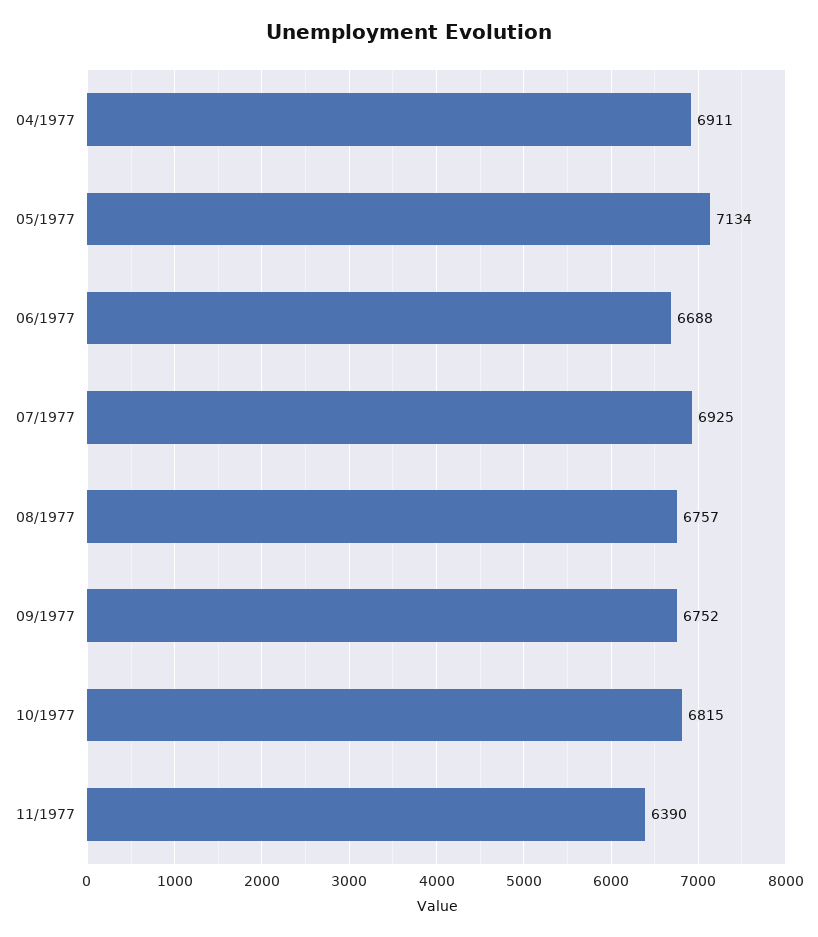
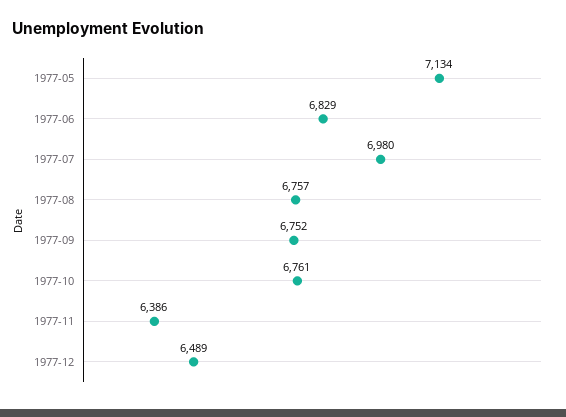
04/1977: 6911 -> none
06/1977: 6688 -> 6829
07/1977: 6925 -> 6980
10/1977: 6815 -> 6761
11/1977: 6390 -> 6386
1977-12: none -> 6489

